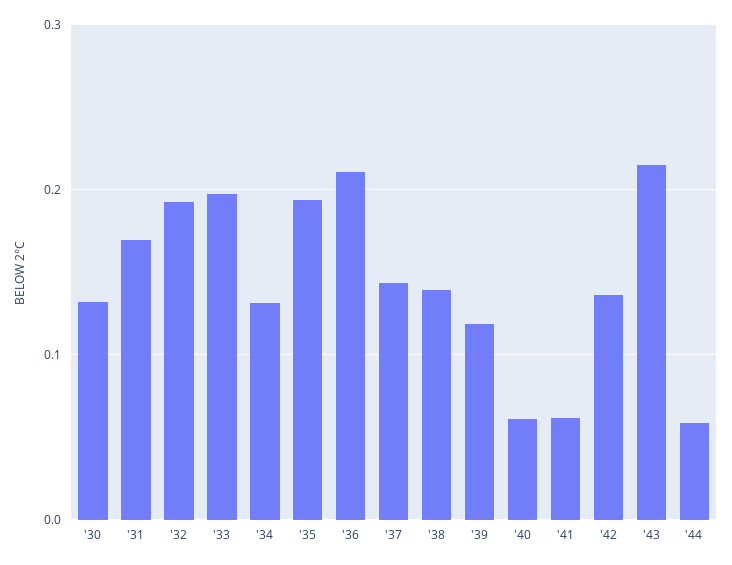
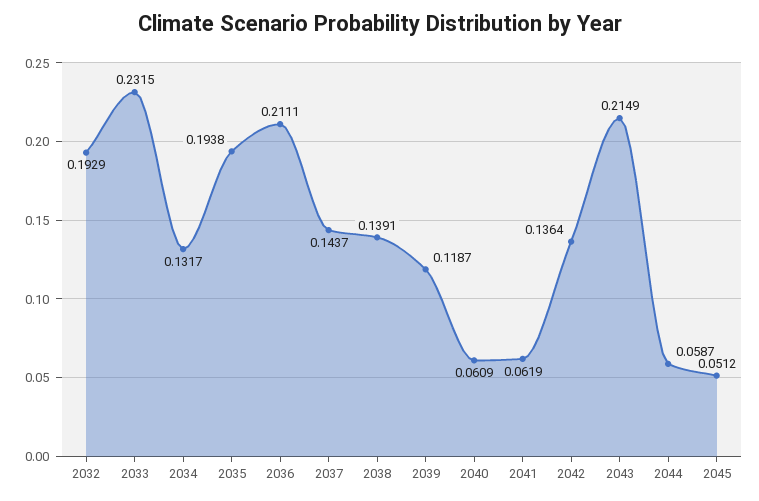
'30: 0.13 -> none
'31: 0.17 -> none
'33: 0.2 -> 0.2315
2045: none -> 0.0512

